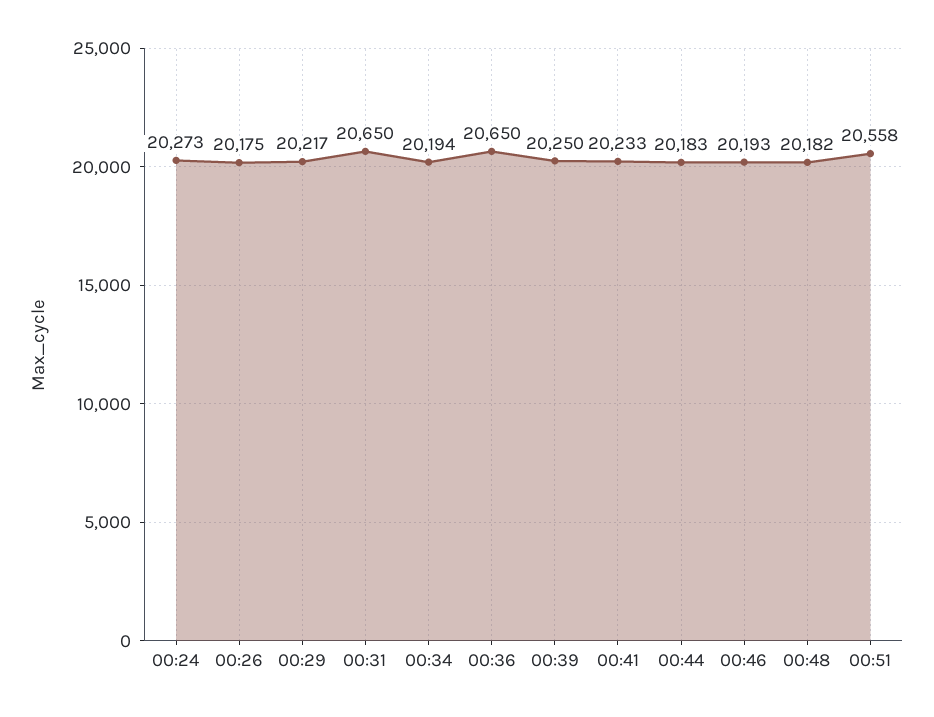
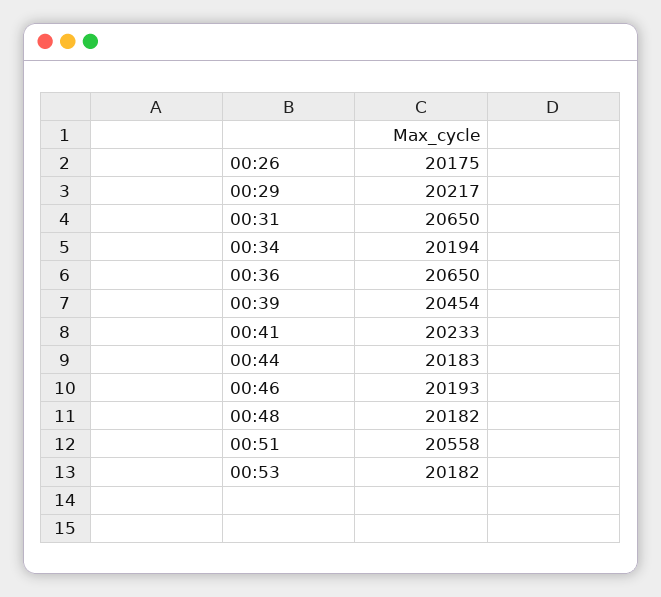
00:24: 20273 -> none
00:39: 20250 -> 20454
00:53: none -> 20182

